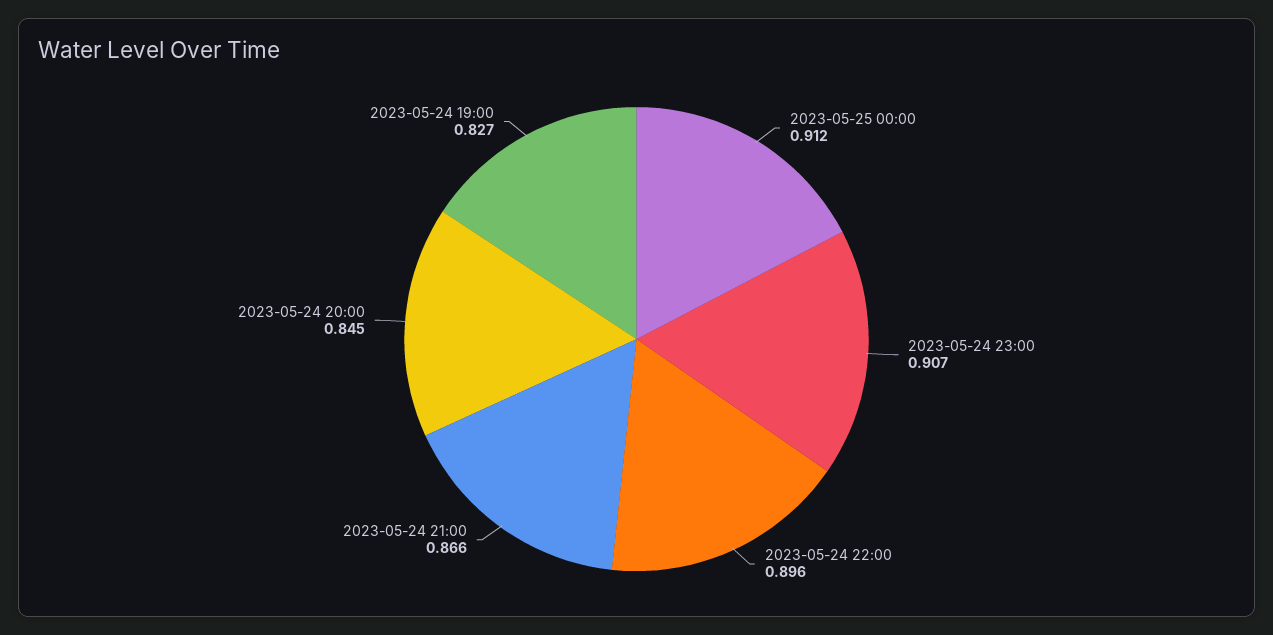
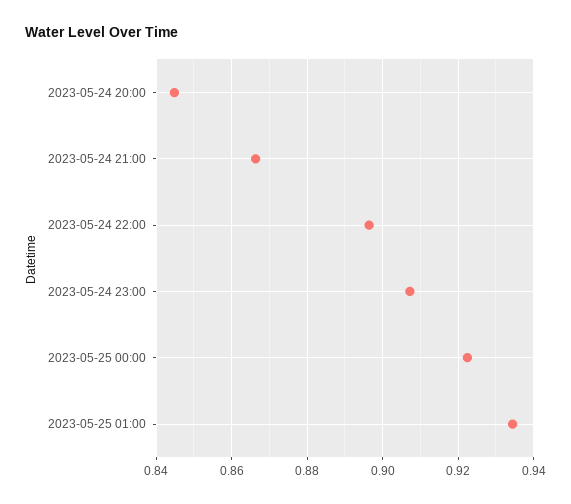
2023-05-25 00:00: 0.912 -> 0.922
2023-05-24 19:00: 0.827 -> none
2023-05-25 01:00: none -> 0.934

